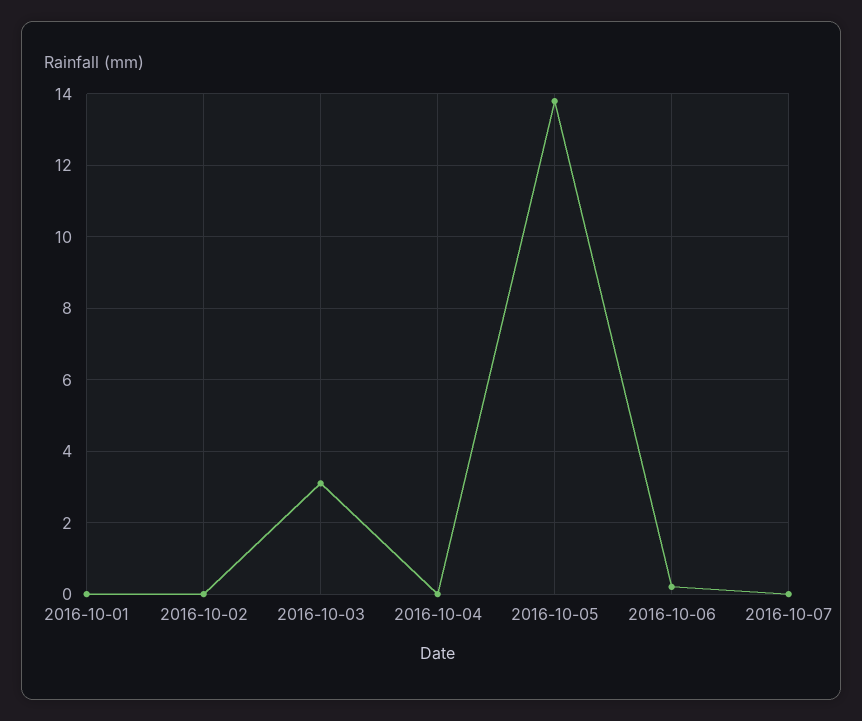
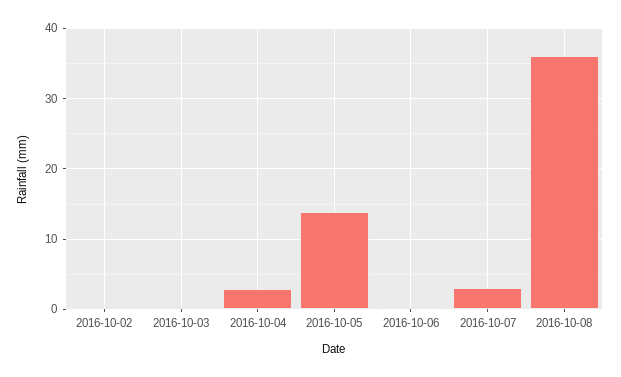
2016-10-01: 0 -> none
2016-10-03: 3 -> 0
2016-10-04: 0 -> 3
2016-10-07: 0 -> 3
2016-10-08: none -> 36

